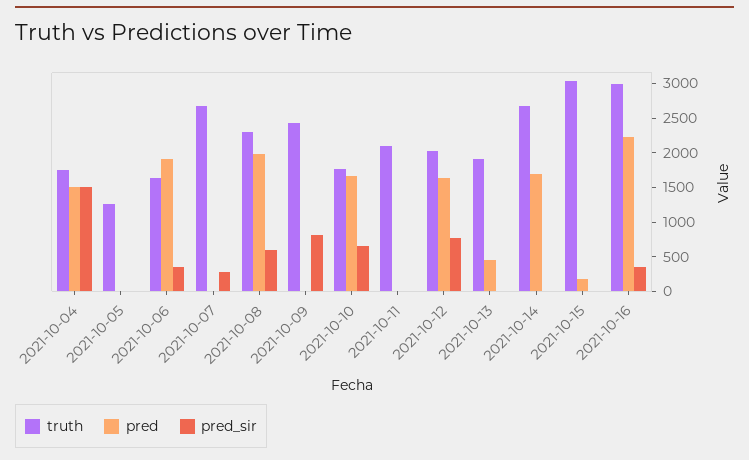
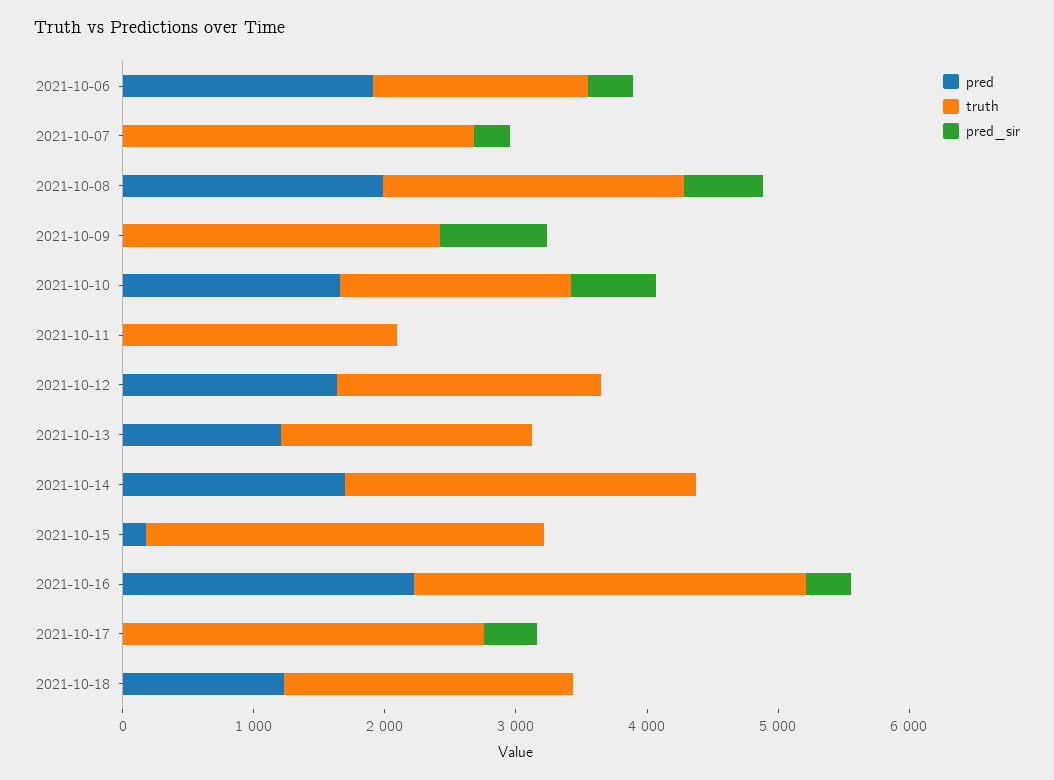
truth, 2021-10-04: 1750 -> none
pred, 2021-10-04: 1500 -> none
pred_sir, 2021-10-04: 1500 -> none
truth, 2021-10-05: 1250 -> none
pred, 2021-10-05: 0 -> none
pred_sir, 2021-10-05: 0 -> none
pred_sir, 2021-10-12: 750 -> 0
pred, 2021-10-13: 500 -> 1200
pred, 2021-10-17: none -> 0
truth, 2021-10-17: none -> 2800
pred_sir, 2021-10-17: none -> 400
pred, 2021-10-18: none -> 1200
truth, 2021-10-18: none -> 2200
pred_sir, 2021-10-18: none -> 0

